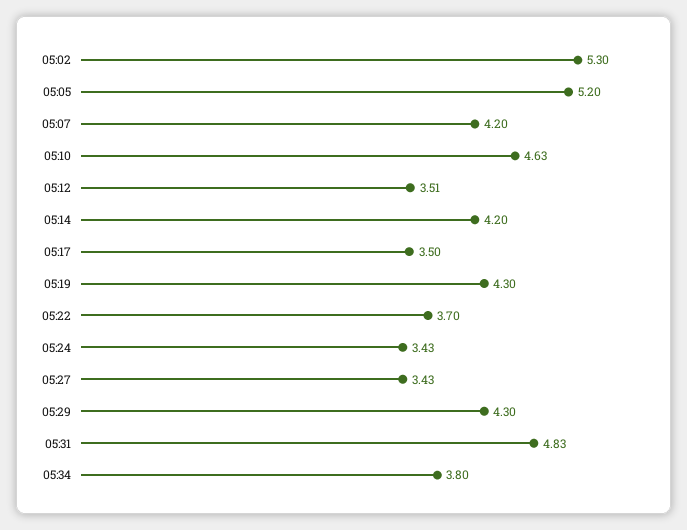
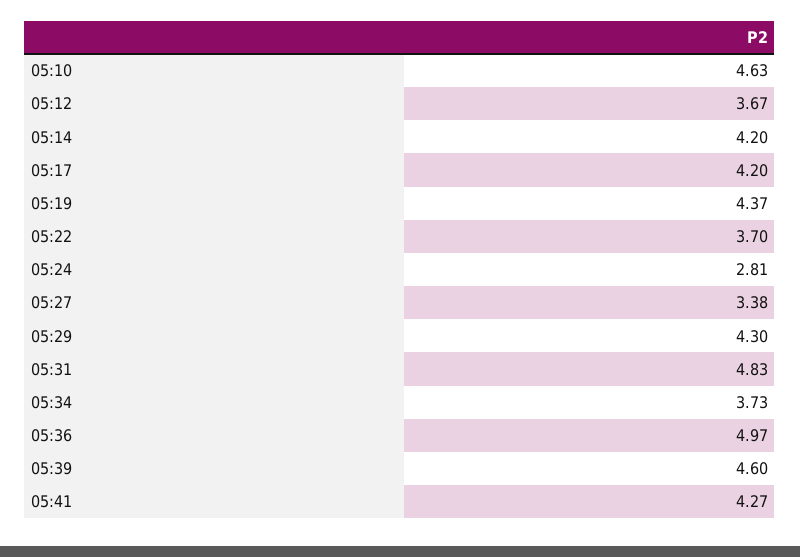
05:02: 5.3 -> none
05:05: 5.2 -> none
05:07: 4.2 -> none
05:12: 3.51 -> 3.67
05:17: 3.5 -> 4.2
05:19: 4.3 -> 4.37
05:24: 3.43 -> 2.81
05:27: 3.43 -> 3.38
05:34: 3.8 -> 3.73
05:36: none -> 4.97
05:39: none -> 4.6
05:41: none -> 4.27

